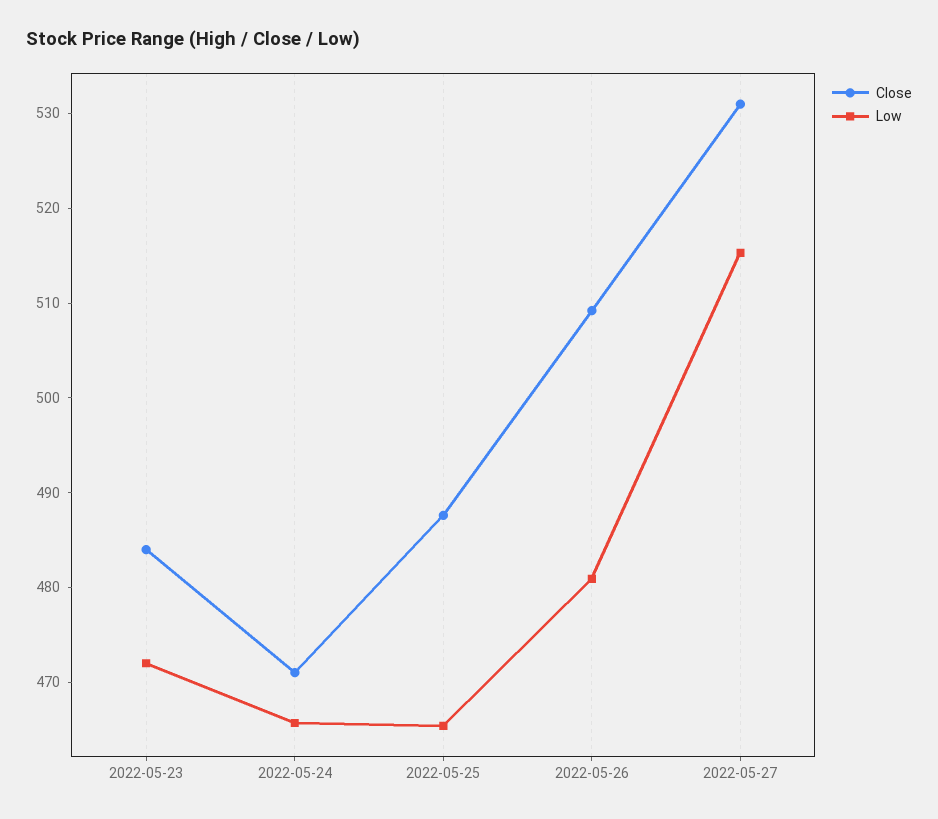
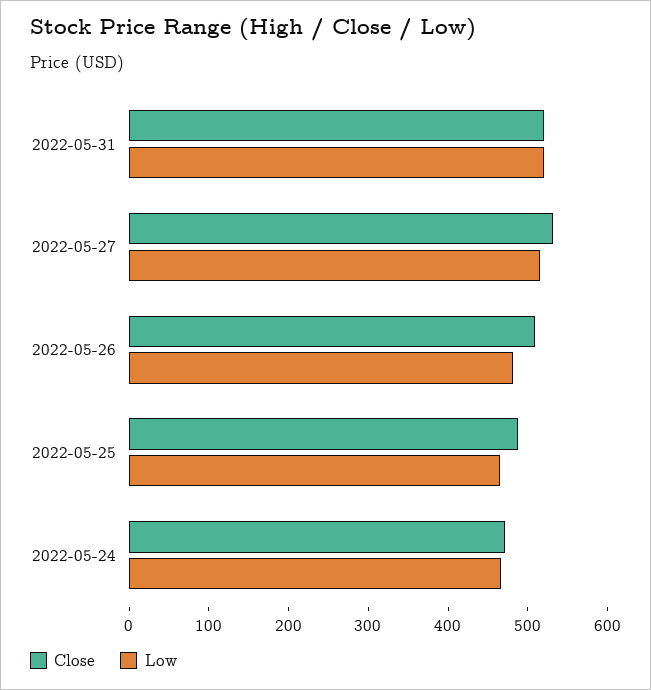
Close, 2022-05-23: 484 -> none
Low, 2022-05-23: 472 -> none
Close, 2022-05-31: none -> 520
Low, 2022-05-31: none -> 520

